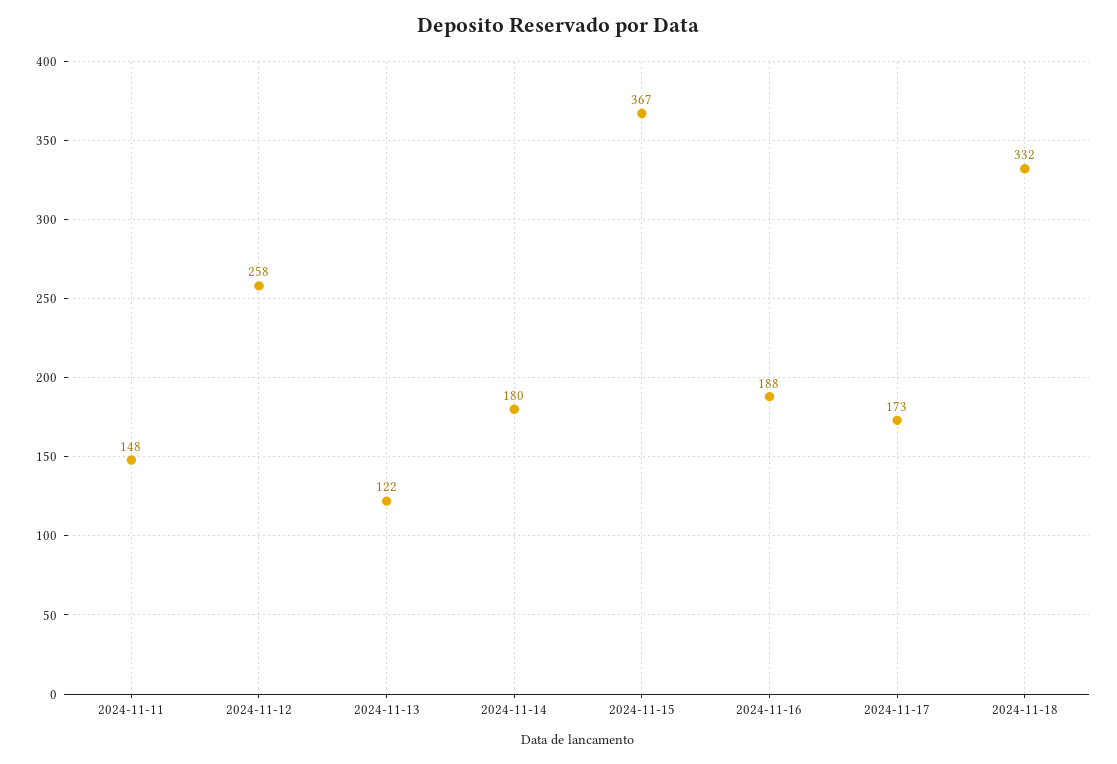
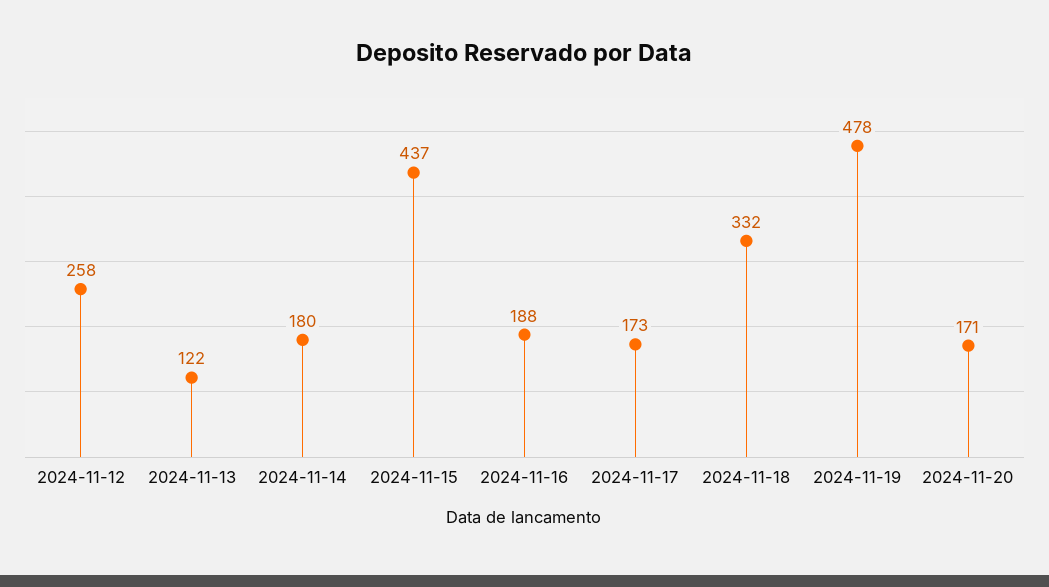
2024-11-11: 148 -> none
2024-11-15: 367 -> 437
2024-11-19: none -> 478
2024-11-20: none -> 171

